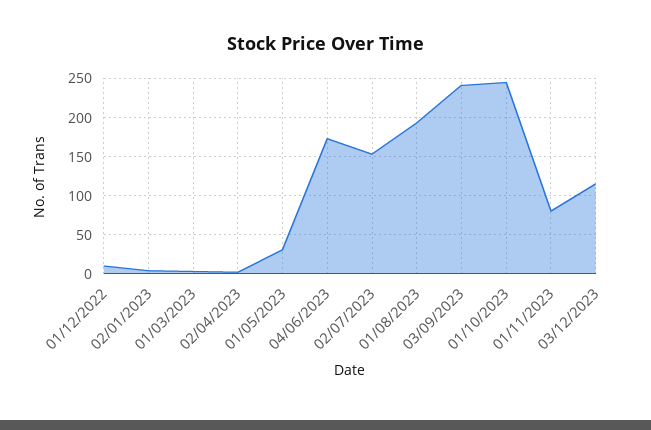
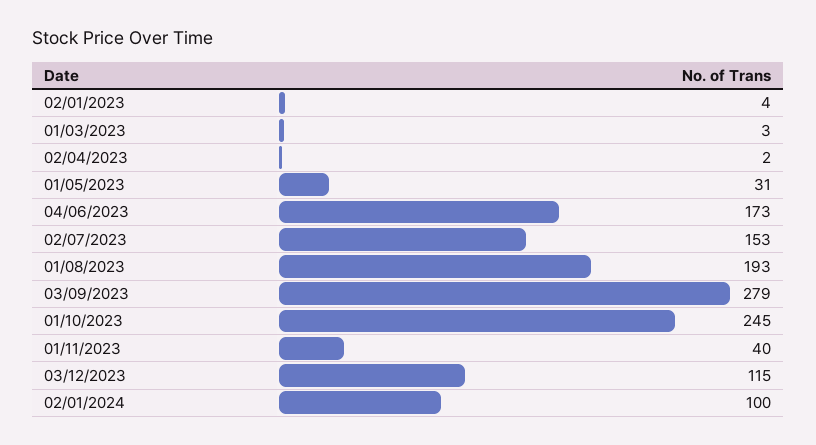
01/12/2022: 10 -> none
03/09/2023: 240 -> 279
01/11/2023: 80 -> 40
02/01/2024: none -> 100

